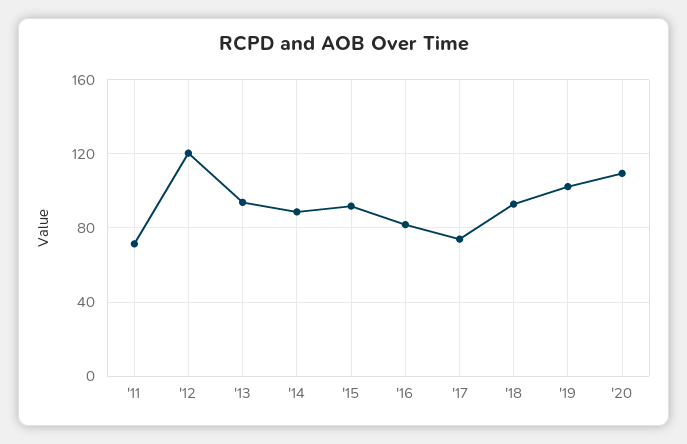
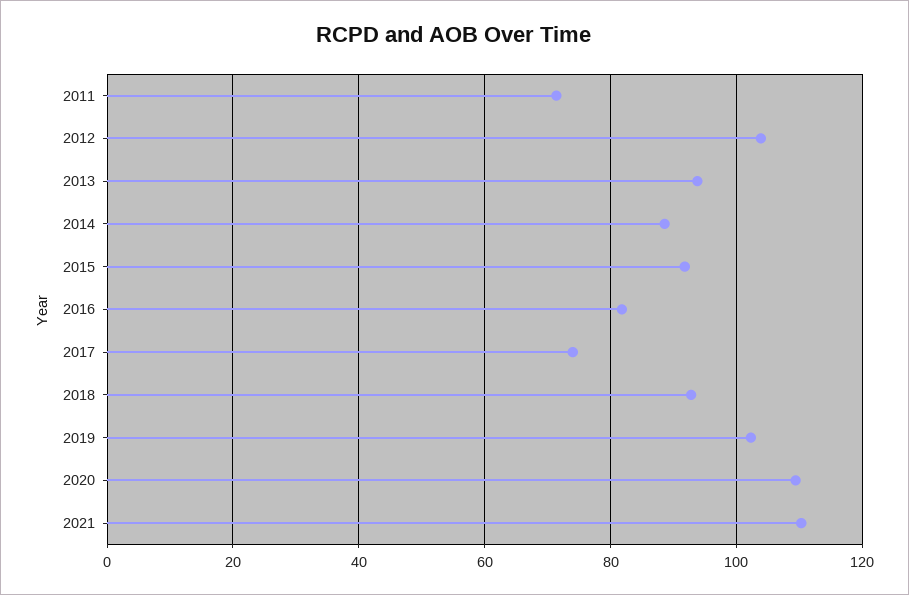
'12: 120 -> 104
2021: none -> 110

